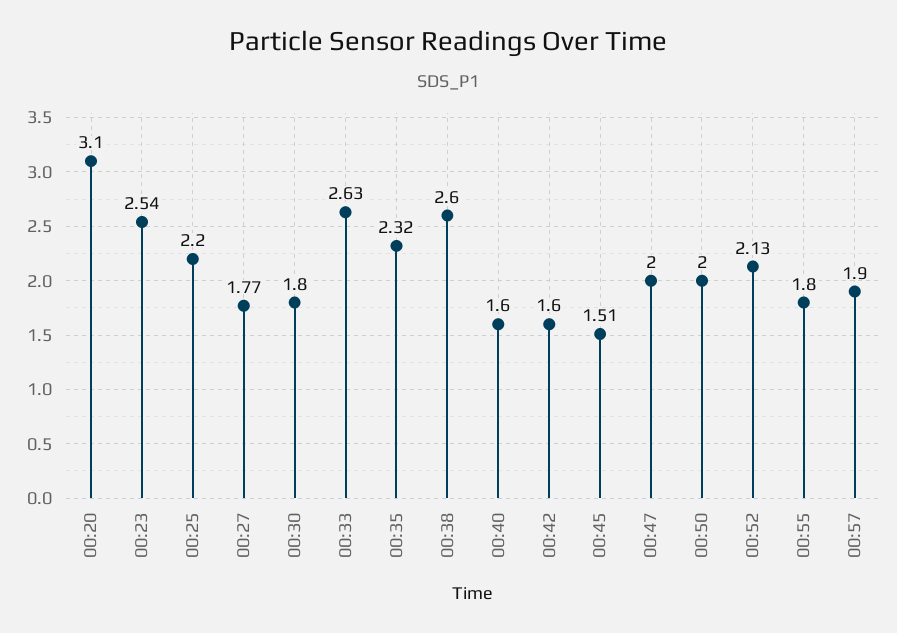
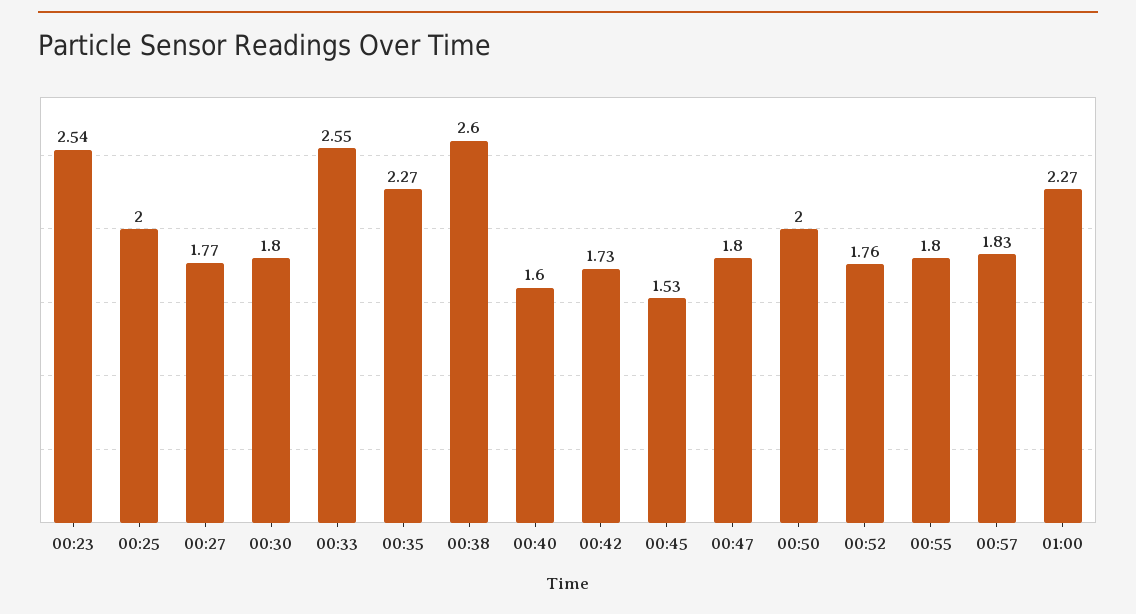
00:20: 3.1 -> none
00:25: 2.2 -> 2
00:33: 2.63 -> 2.55
00:35: 2.32 -> 2.27
00:42: 1.6 -> 1.73
00:45: 1.51 -> 1.53
00:47: 2 -> 1.8
00:52: 2.13 -> 1.76
00:57: 1.9 -> 1.83
01:00: none -> 2.27

